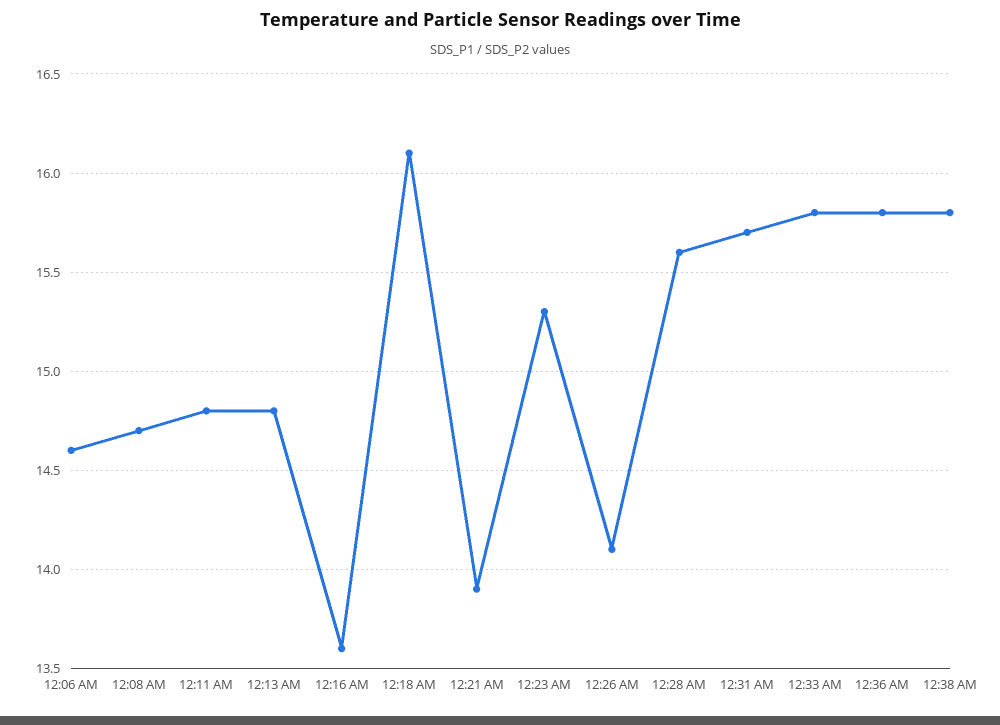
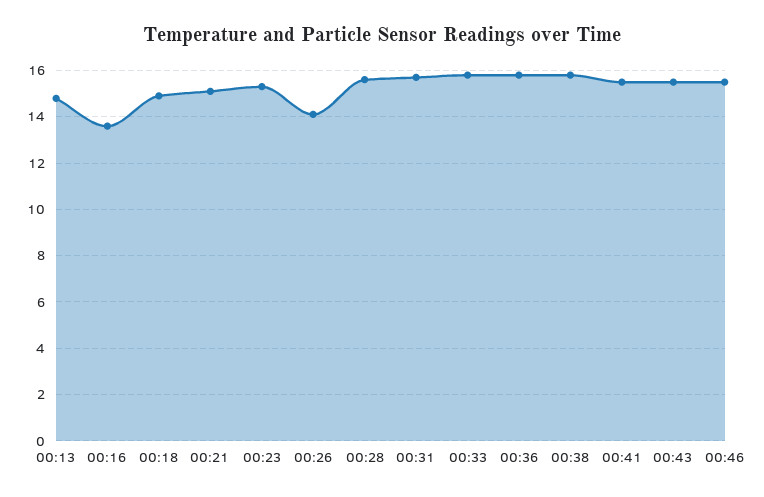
12:06 AM: 14.6 -> none
12:08 AM: 14.7 -> none
12:11 AM: 14.8 -> none
12:18 AM: 16.1 -> 15
12:21 AM: 13.9 -> 15
00:41: none -> 15.5
00:43: none -> 15.5
00:46: none -> 15.5

